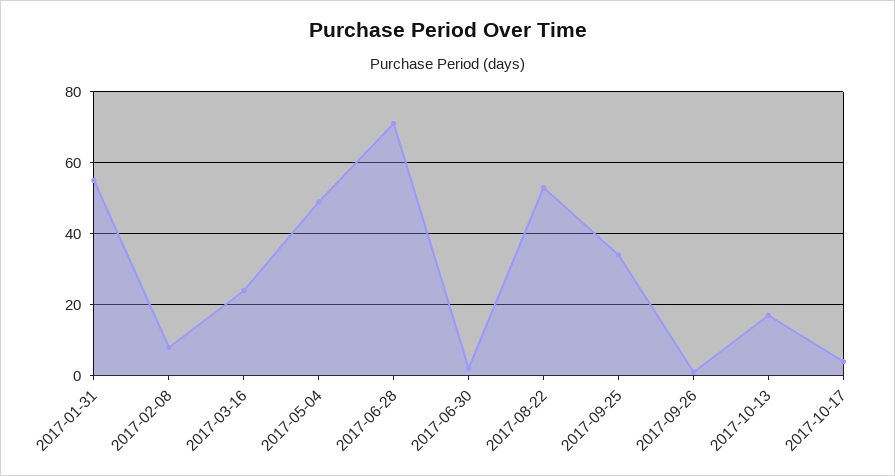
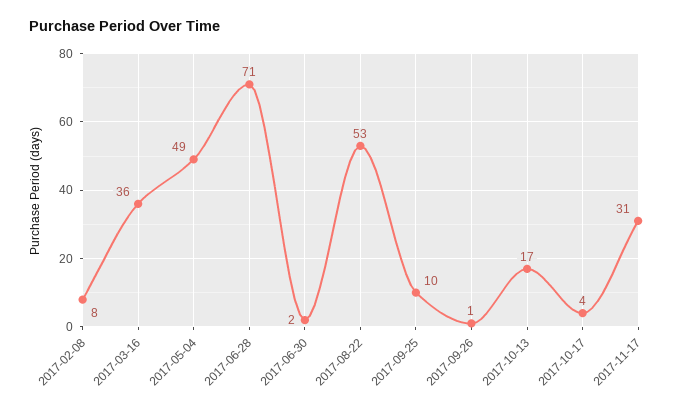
2017-01-31: 55 -> none
2017-03-16: 25 -> 36
2017-09-25: 35 -> 10
2017-11-17: none -> 31

